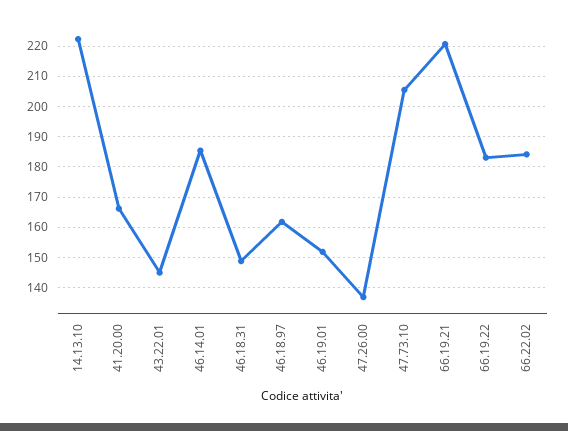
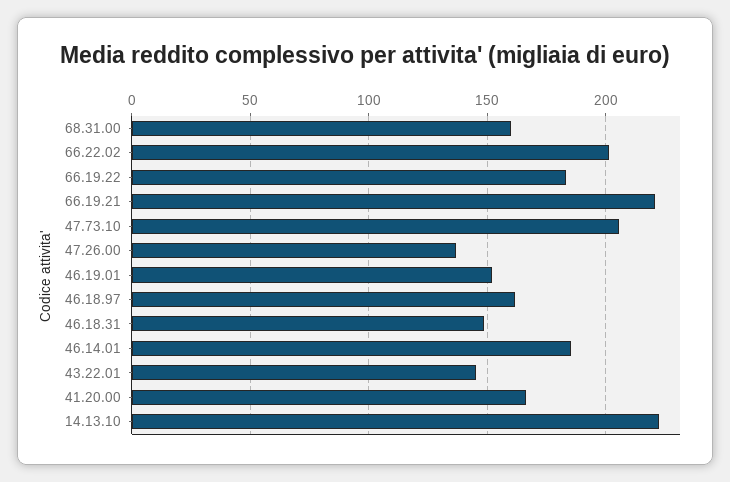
66.22.02: 184 -> 200
68.31.00: none -> 160

